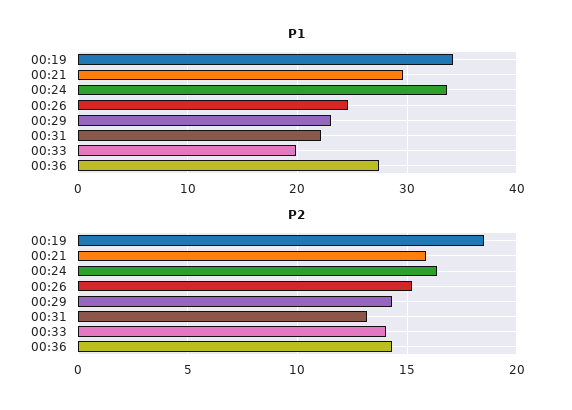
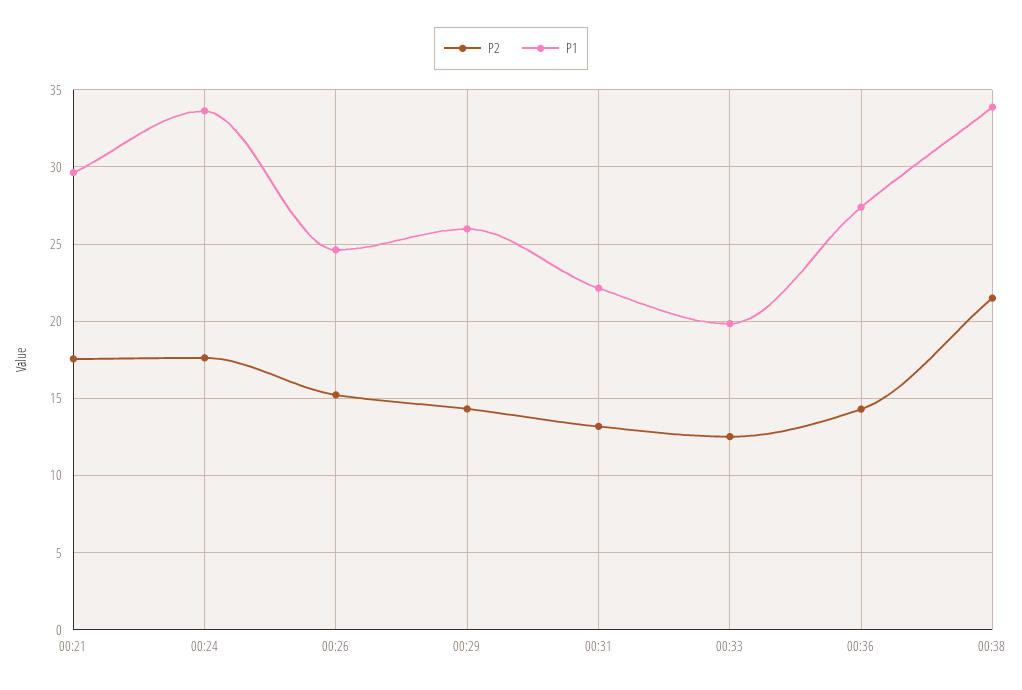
P1, 00:19: 34 -> none
P1, 00:29: 23 -> 26
P2, 00:19: 18.5 -> none
P2, 00:21: 16 -> 17.5
P2, 00:24: 16.5 -> 17.5
P2, 00:33: 14 -> 12.5
P2, 00:38: none -> 21.5
P1, 00:38: none -> 34

